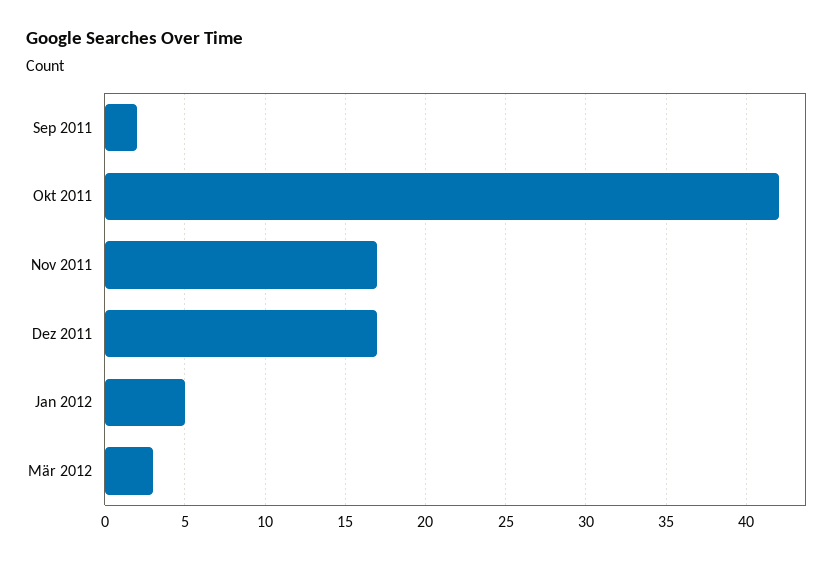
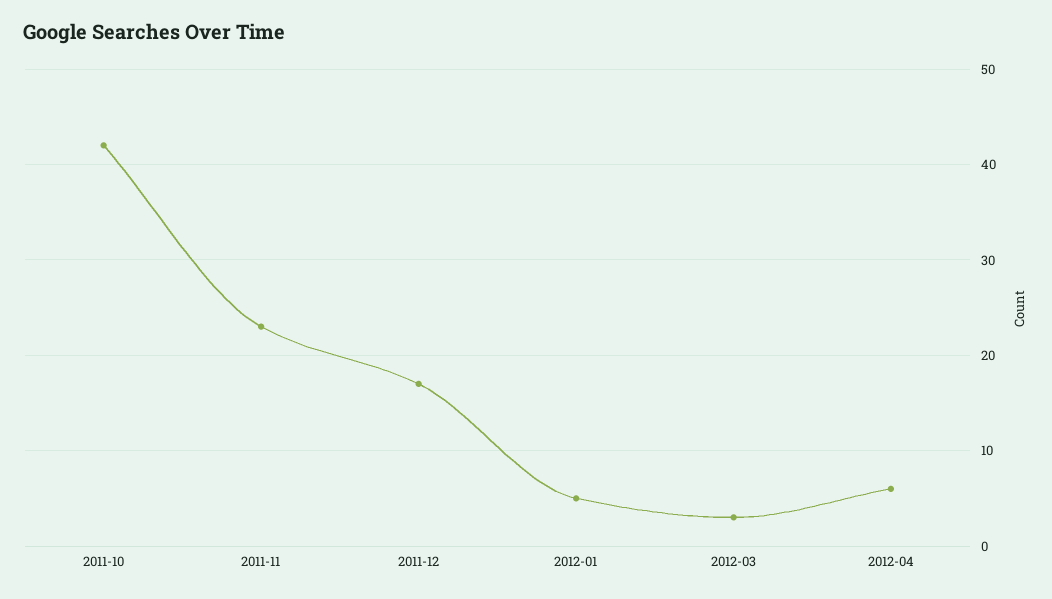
Sep 2011: 2 -> none
Nov 2011: 17 -> 23
2012-04: none -> 6

